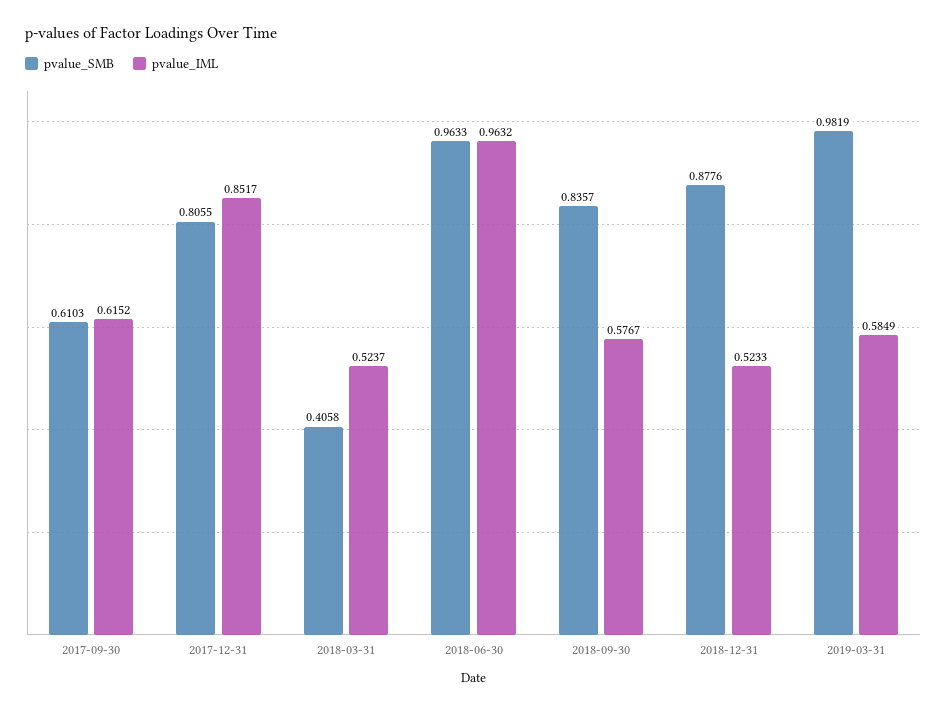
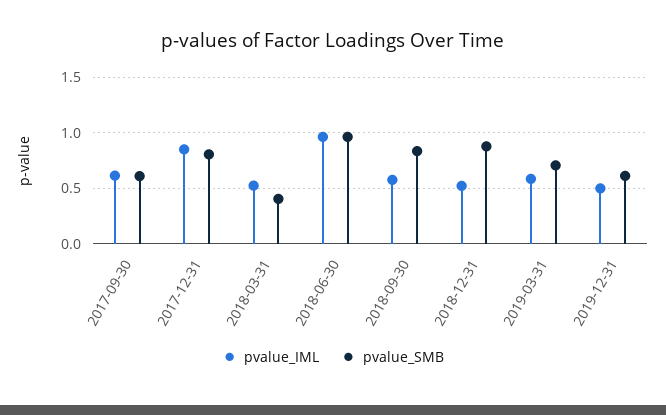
pvalue_SMB, 2019-03-31: 0.9819 -> 0.7
pvalue_IML, 2019-12-31: none -> 0.5
pvalue_SMB, 2019-12-31: none -> 0.6

